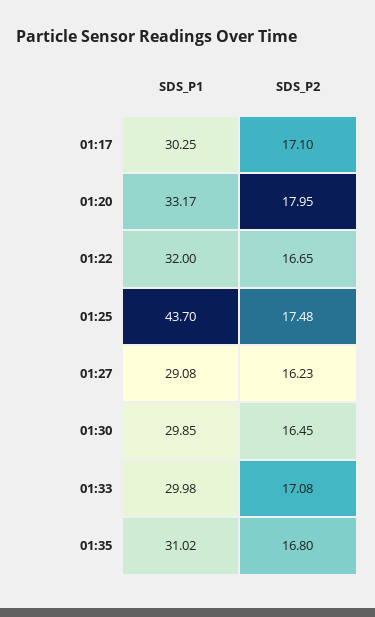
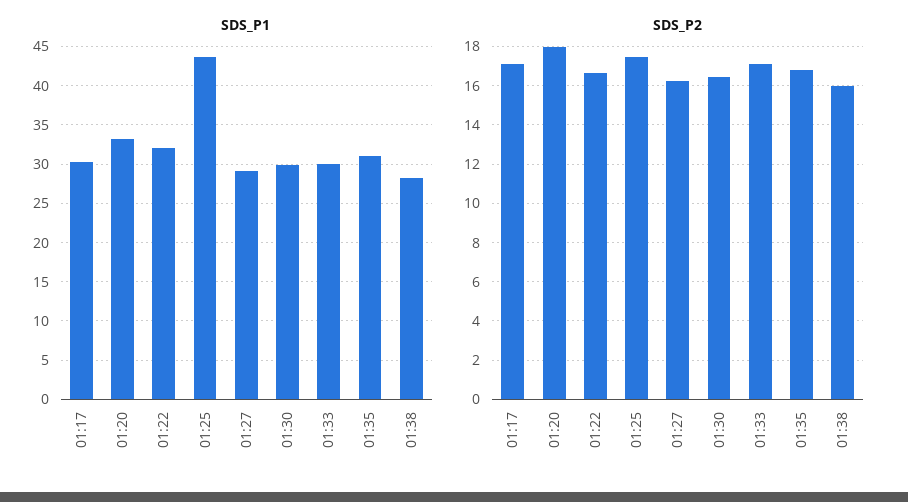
SDS_P1, 01:38: none -> 28
SDS_P2, 01:38: none -> 16

